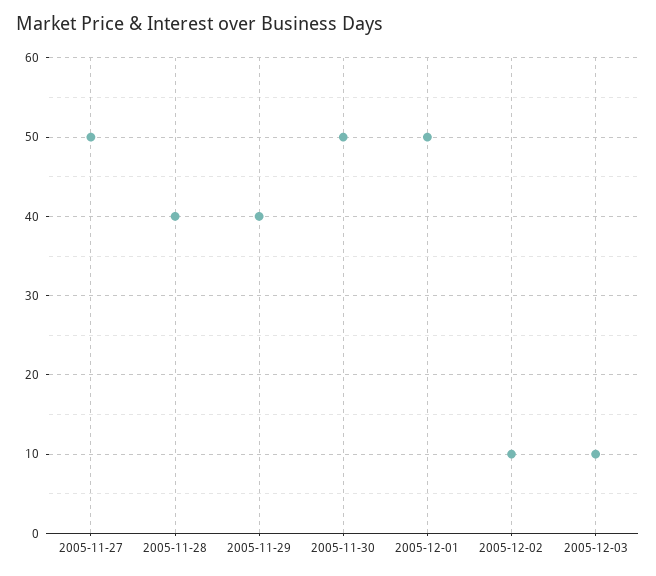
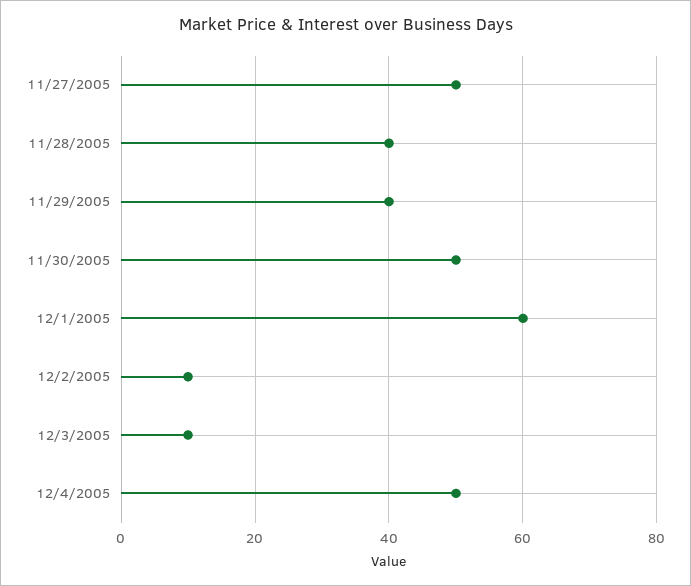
2005-12-01: 50 -> 60
12/4/2005: none -> 50

